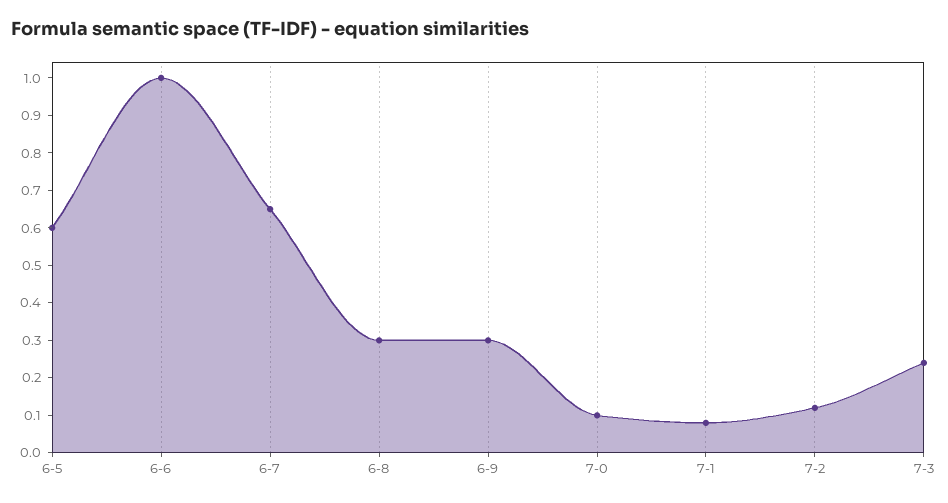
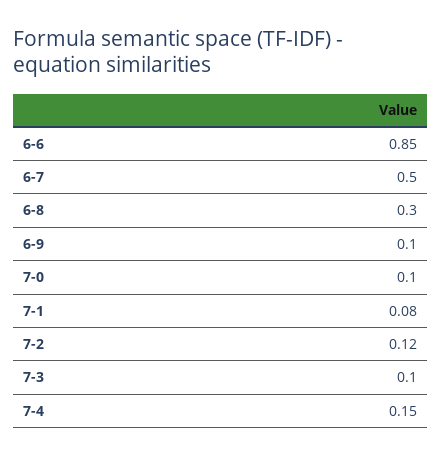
6-5: 0.6 -> none
6-6: 1 -> 0.85
6-7: 0.65 -> 0.5
6-9: 0.3 -> 0.1
7-3: 0.25 -> 0.1
7-4: none -> 0.15

